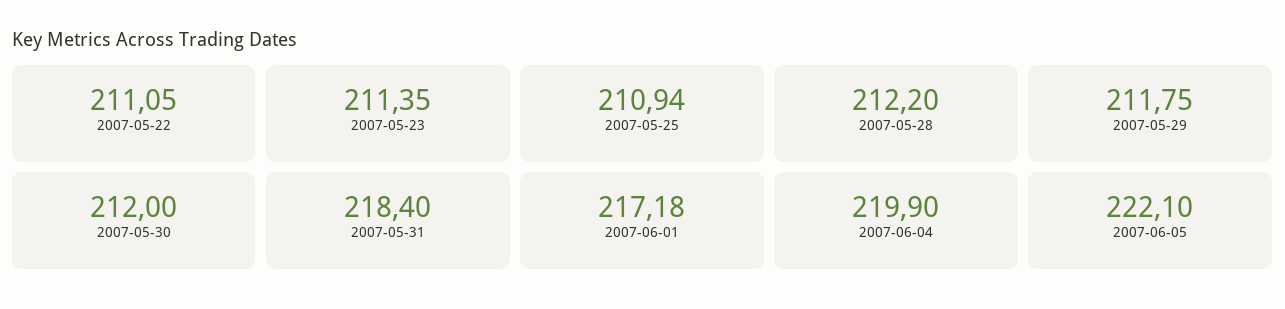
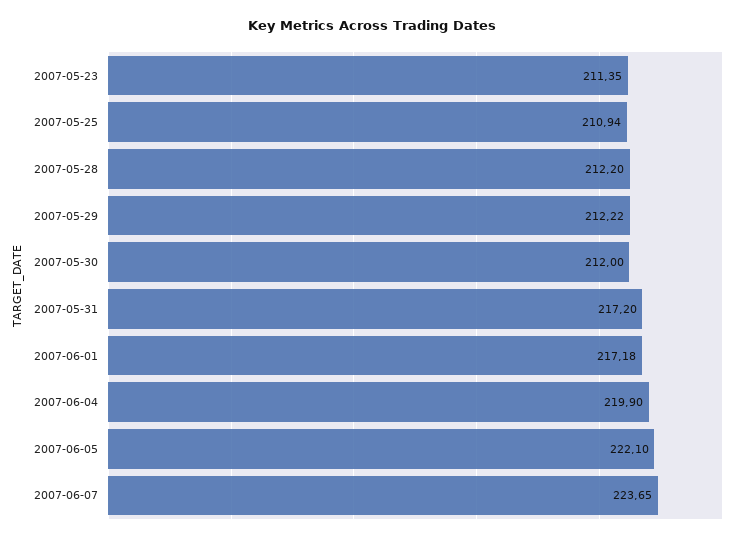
2007-05-22: 211.05 -> none
2007-05-29: 211.75 -> 212.22
2007-05-31: 218.4 -> 217.2
2007-06-07: none -> 223.65

